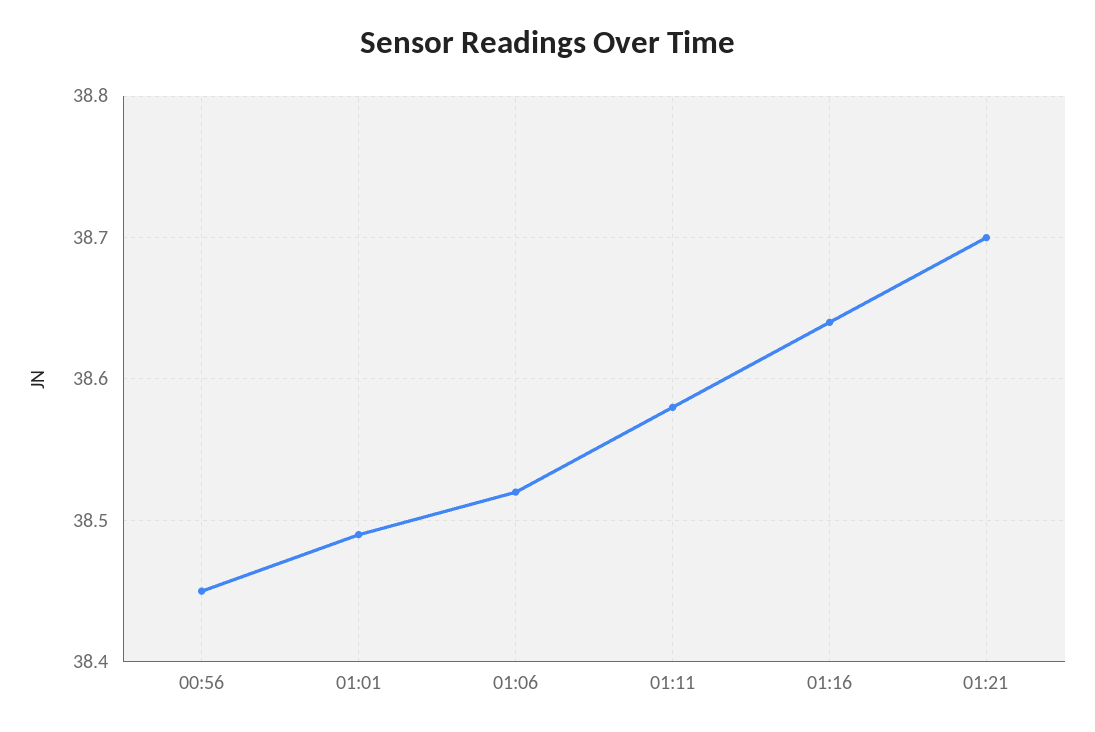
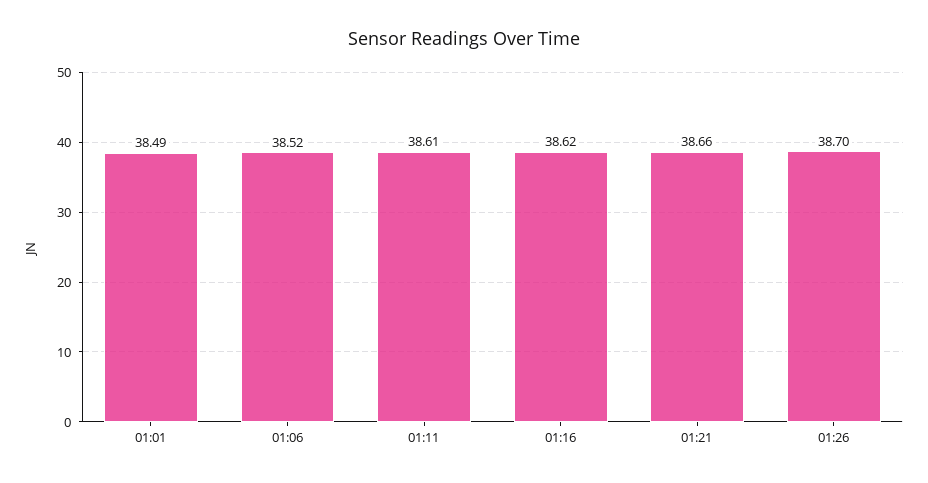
00:56: 38.45 -> none
01:11: 38.58 -> 38.61
01:16: 38.64 -> 38.62
01:21: 38.7 -> 38.66
01:26: none -> 38.7

